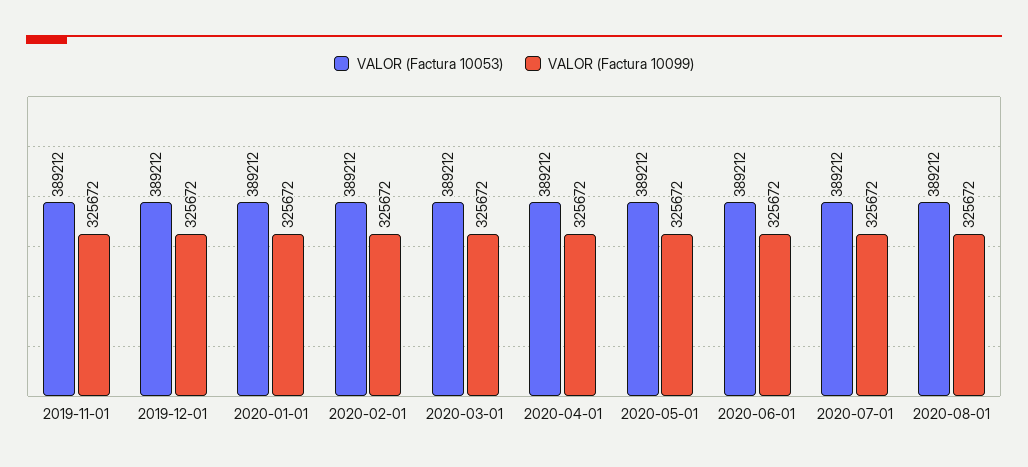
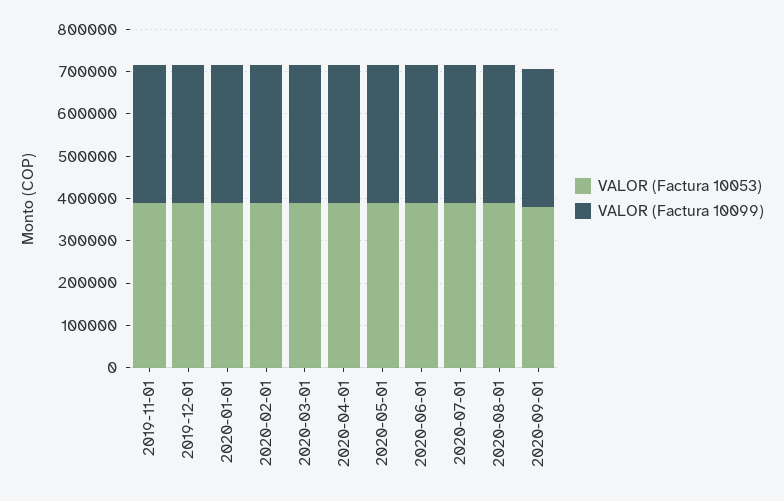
VALOR (Factura 10053), 2020-09-01: none -> 380000
VALOR (Factura 10099), 2020-09-01: none -> 320000

